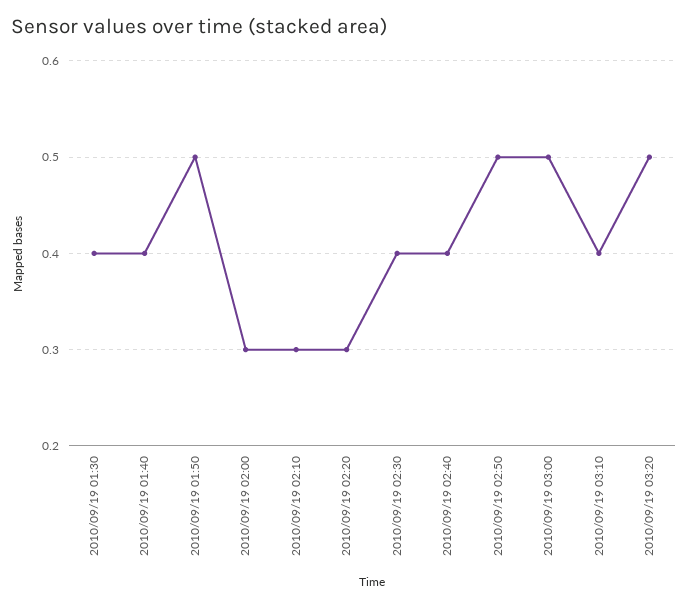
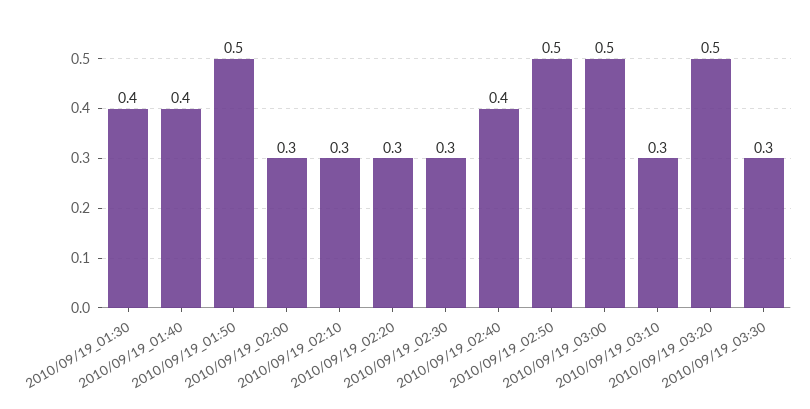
2010/09/19 02:30: 0.4 -> 0.3
2010/09/19 03:10: 0.4 -> 0.3
2010/09/19_03:30: none -> 0.3

